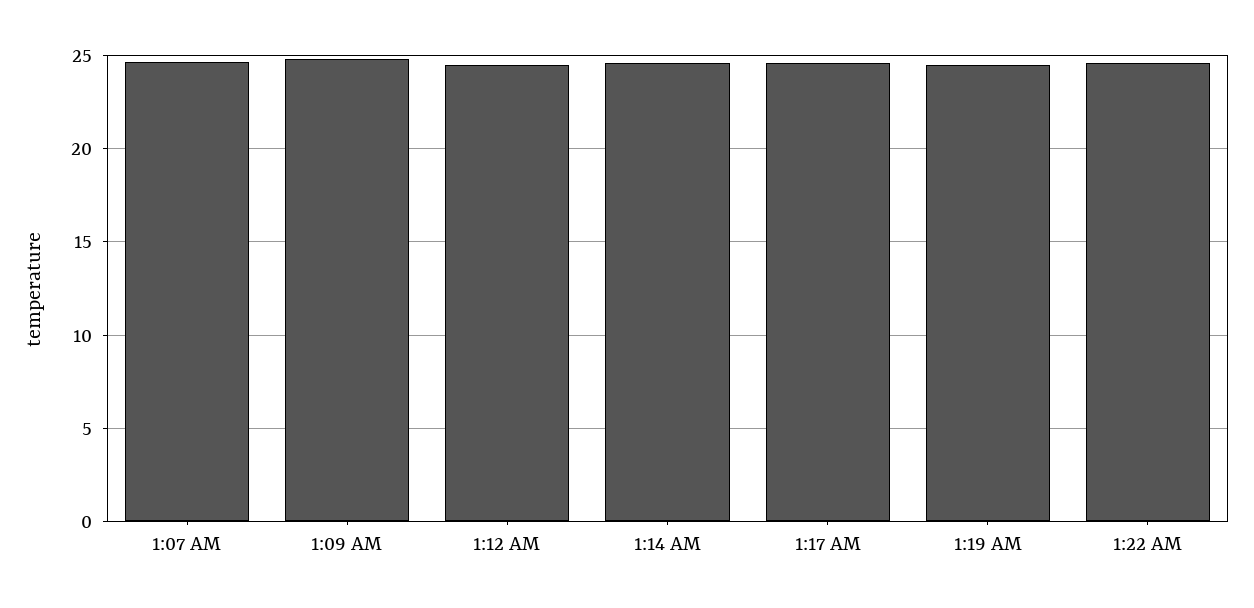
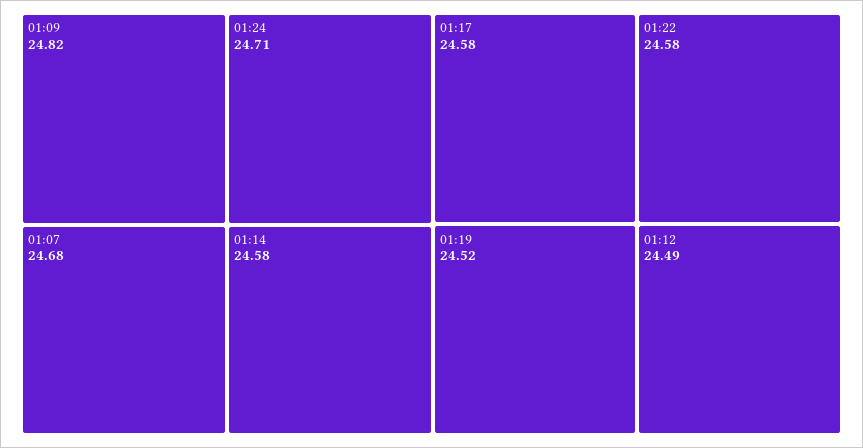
01:24: none -> 24.71

